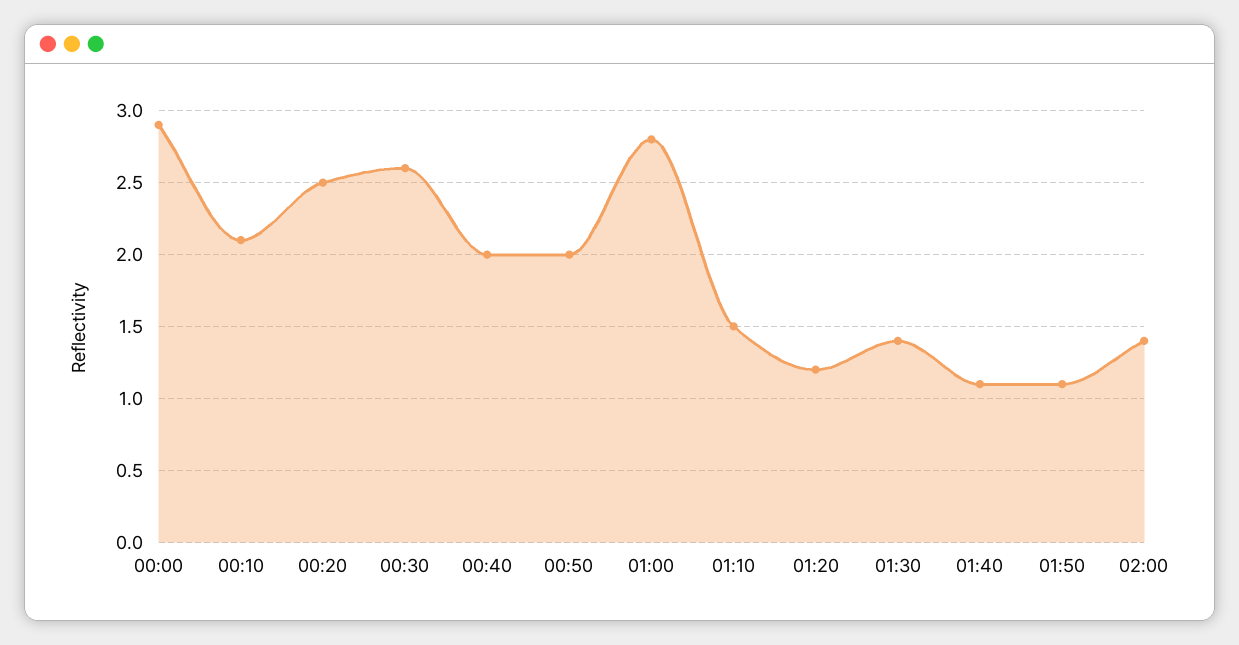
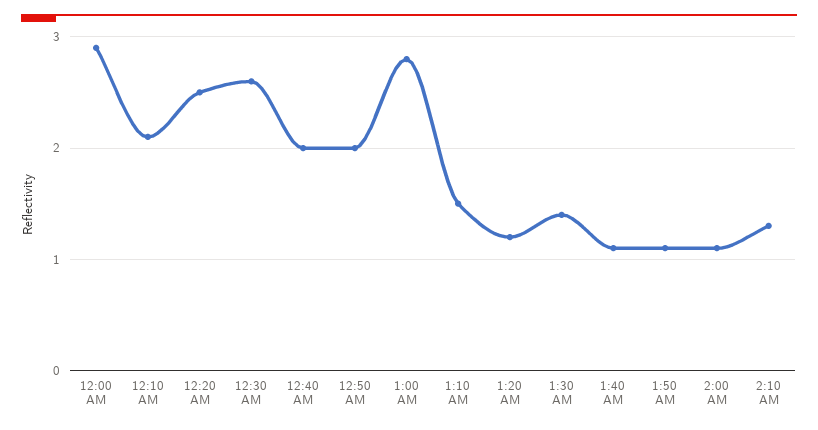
02:00: 1.4 -> 1.1
2:10 AM: none -> 1.3

